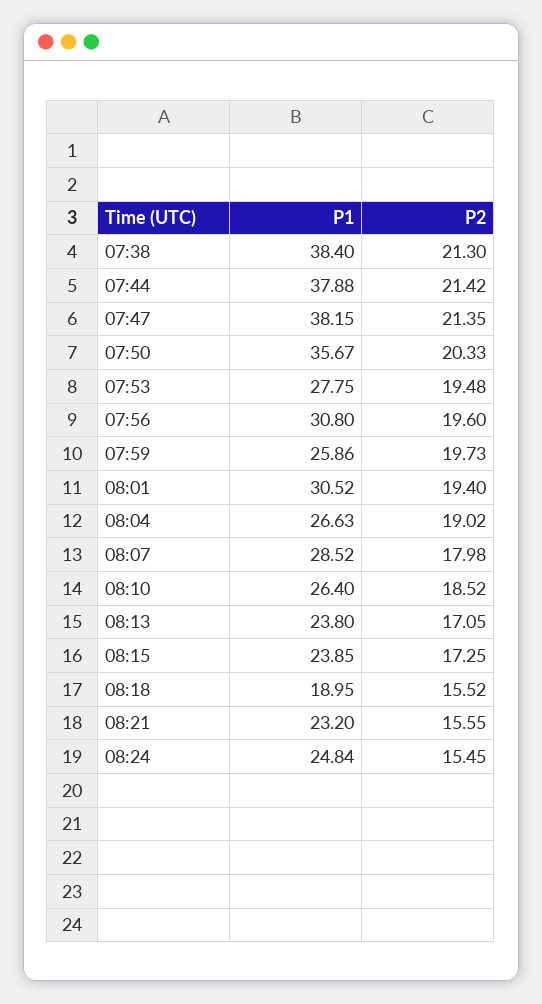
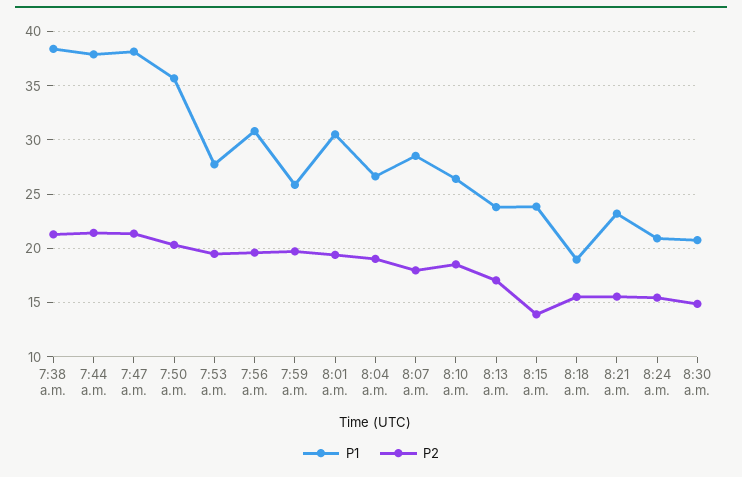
P2, 08:15: 17.25 -> 14
P1, 08:24: 24.84 -> 21
P1, 8:30 a.m.: none -> 21
P2, 8:30 a.m.: none -> 15

